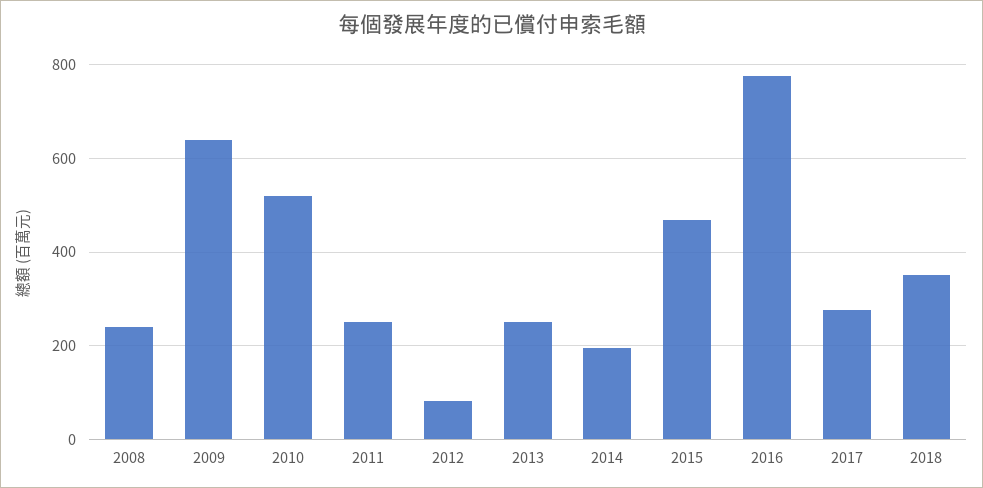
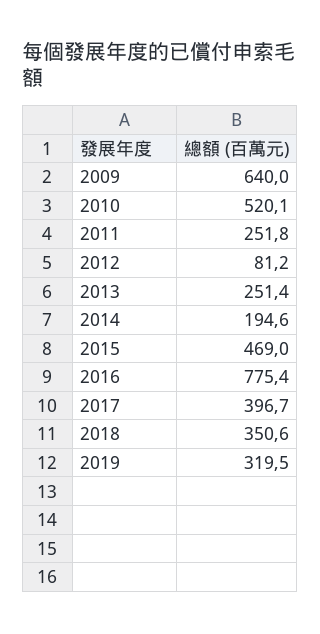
2008: 240 -> none
2017: 280 -> 396.7
2019: none -> 319.5

